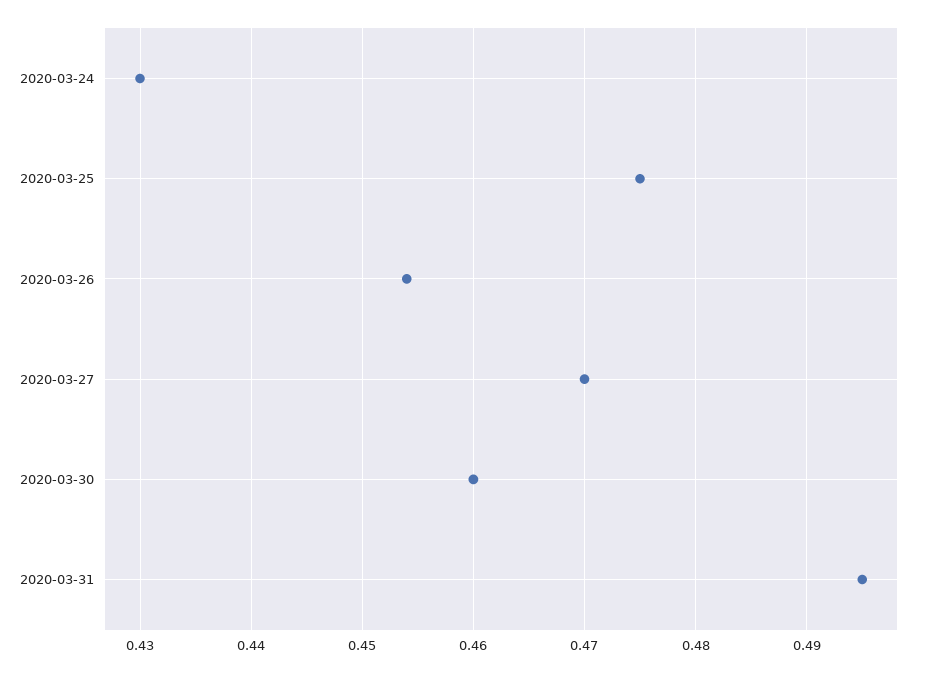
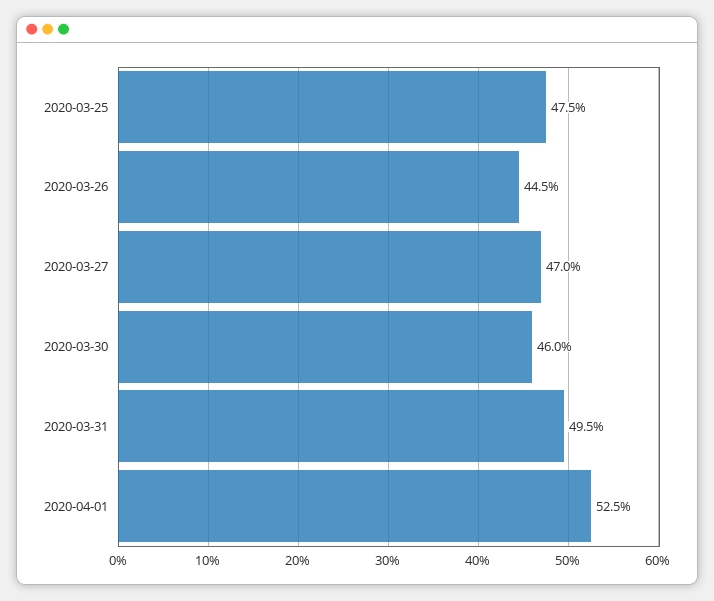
2020-03-24: 0.43 -> none
2020-03-26: 0.454 -> 0.445
2020-04-01: none -> 0.525

